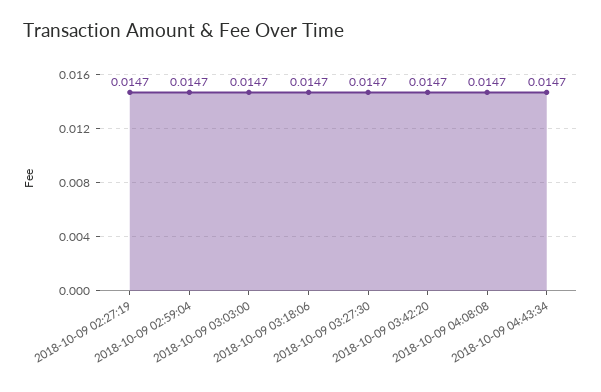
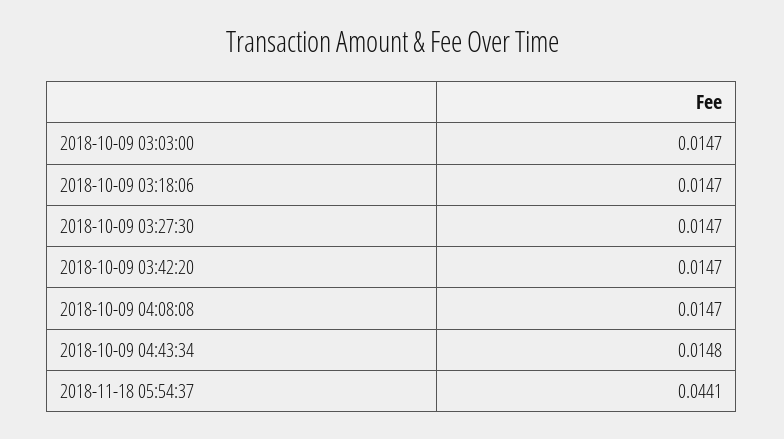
2018-10-09 02:27:19: 0.0147 -> none
2018-10-09 02:59:04: 0.0147 -> none
2018-10-09 04:43:34: 0.0147 -> 0.0148
2018-11-18 05:54:37: none -> 0.0441

